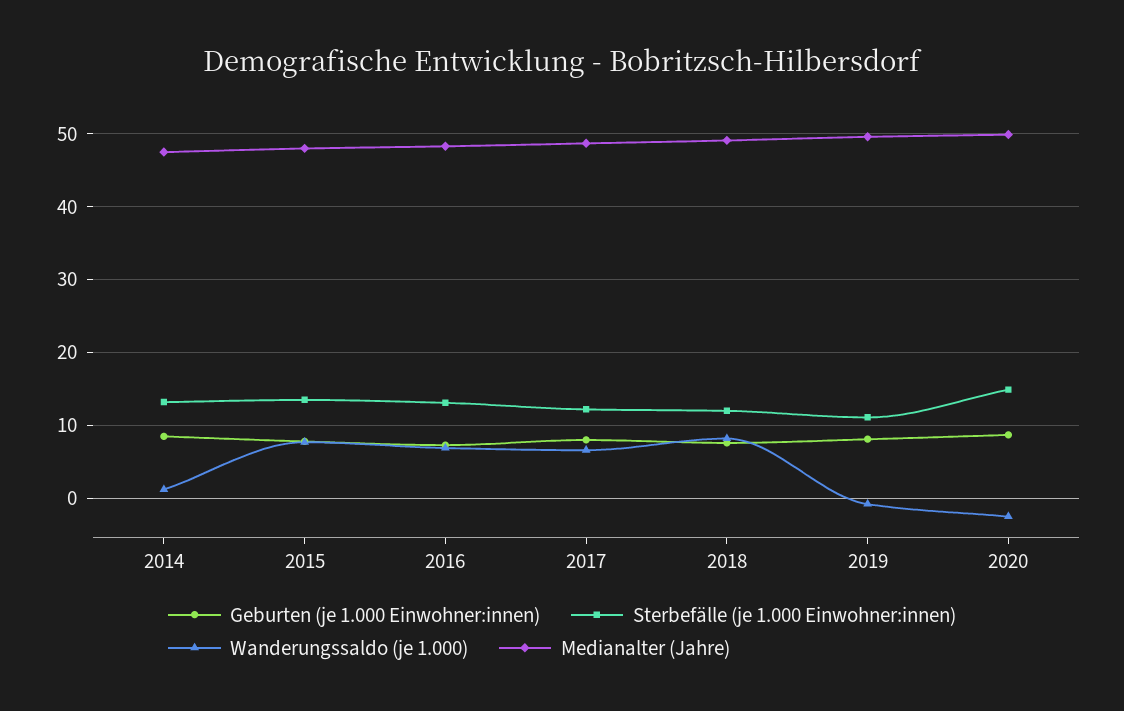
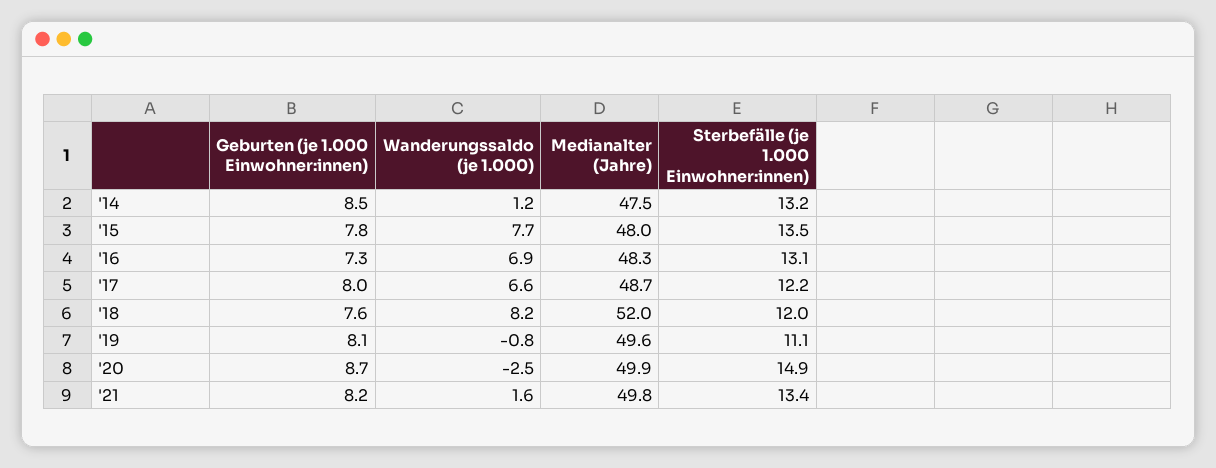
Medianalter (Jahre), 2018: 49 -> 52
Geburten (je 1.000 Einwohner:innen), '21: none -> 8.2
Wanderungssaldo (je 1.000), '21: none -> 1.6
Medianalter (Jahre), '21: none -> 49.8
Sterbefälle (je 1.000 Einwohner:innen), '21: none -> 13.4

